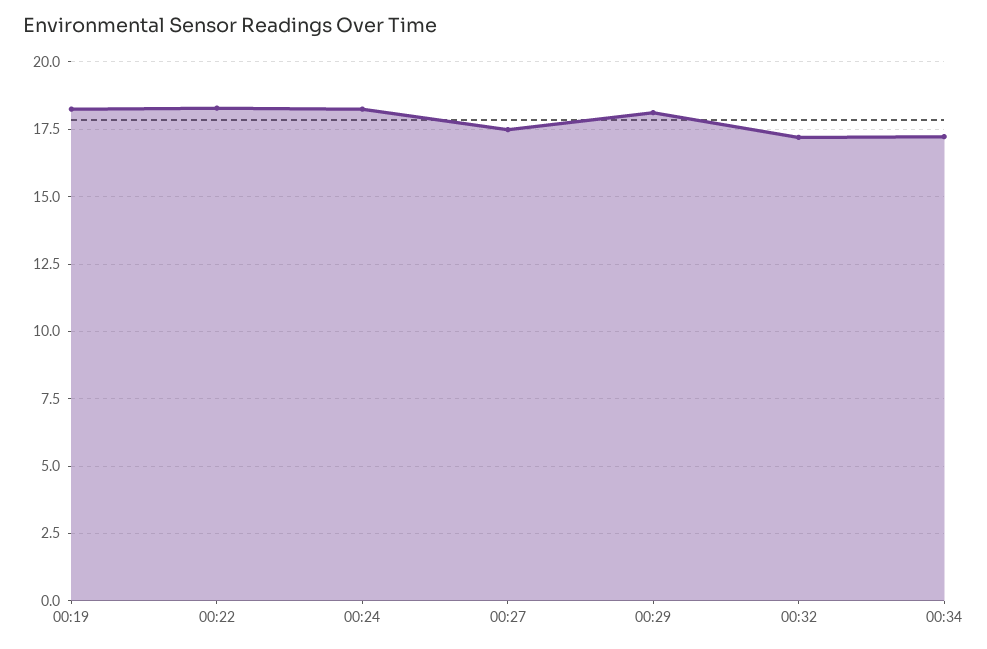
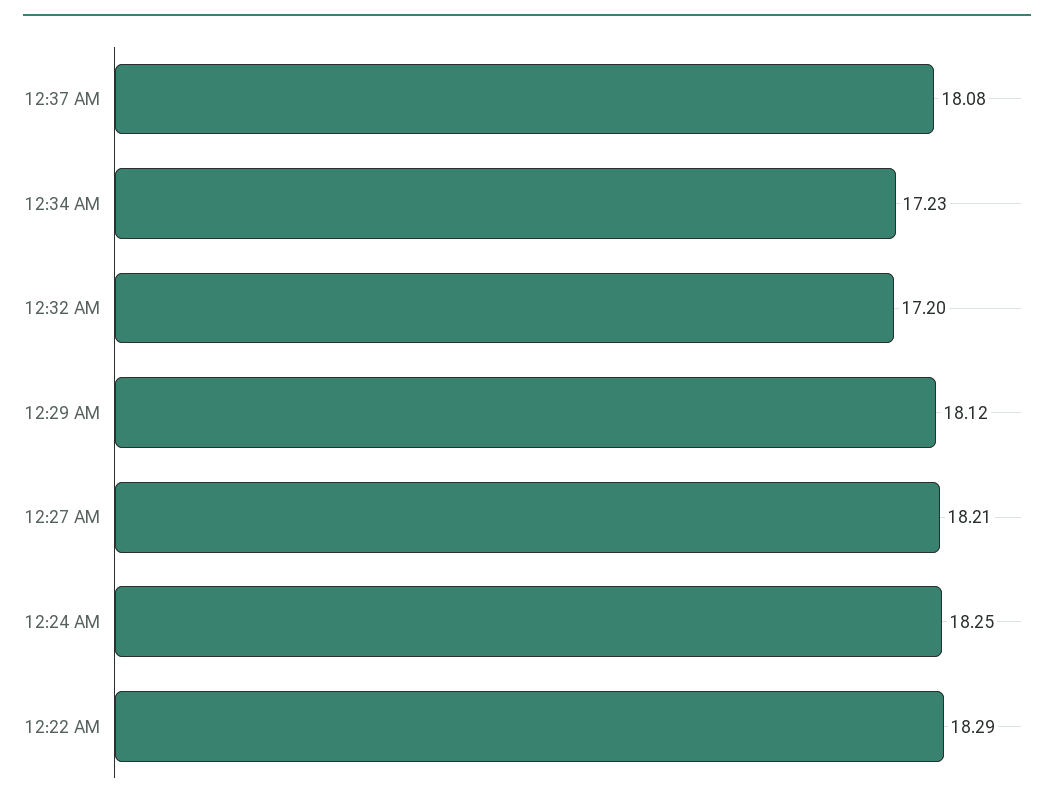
00:19: 18.25 -> none
00:27: 17.5 -> 18.21
12:37 AM: none -> 18.08

